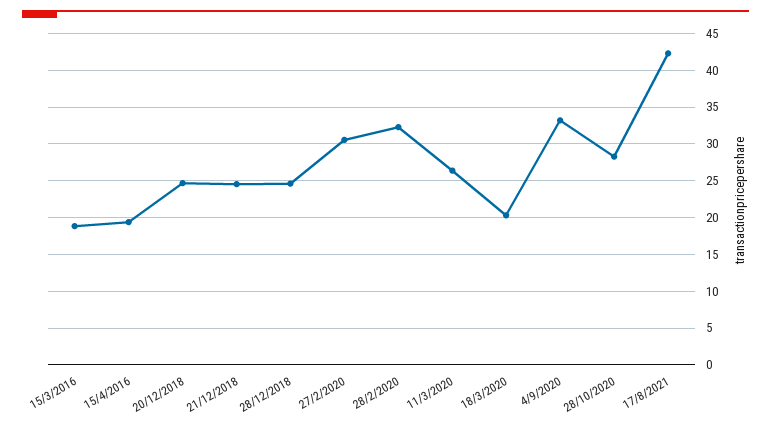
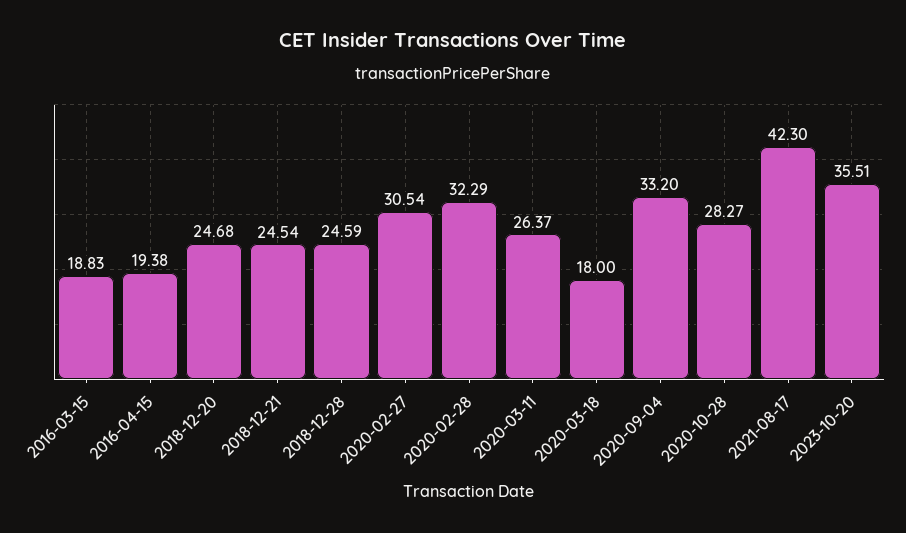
18/3/2020: 20 -> 18
2023-10-20: none -> 35.51

